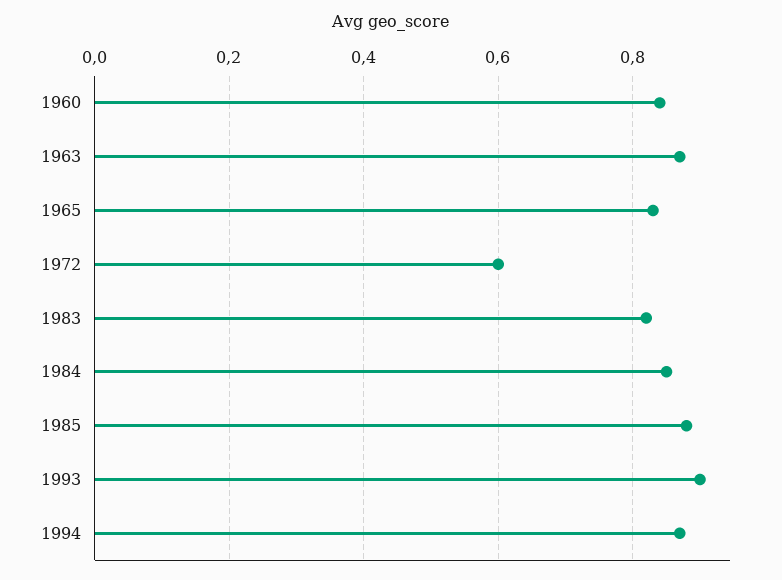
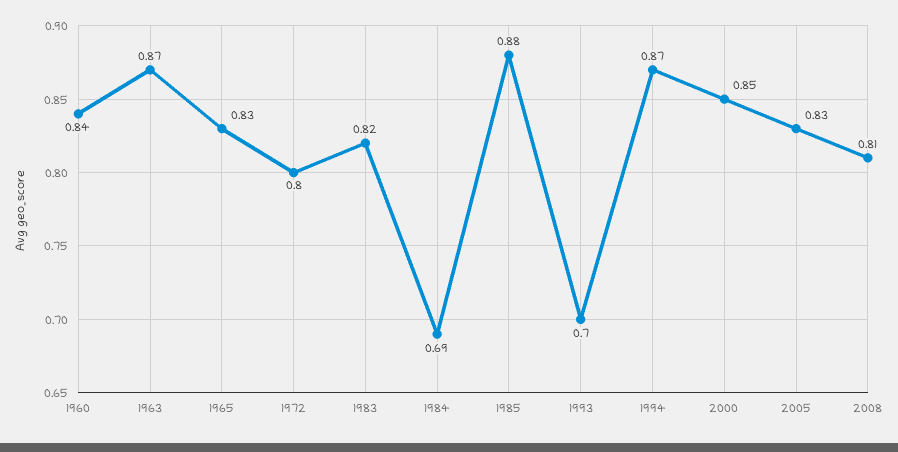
1972: 0.6 -> 0.8
1984: 0.85 -> 0.69
1993: 0.9 -> 0.7
2000: none -> 0.85
2005: none -> 0.83
2008: none -> 0.81

